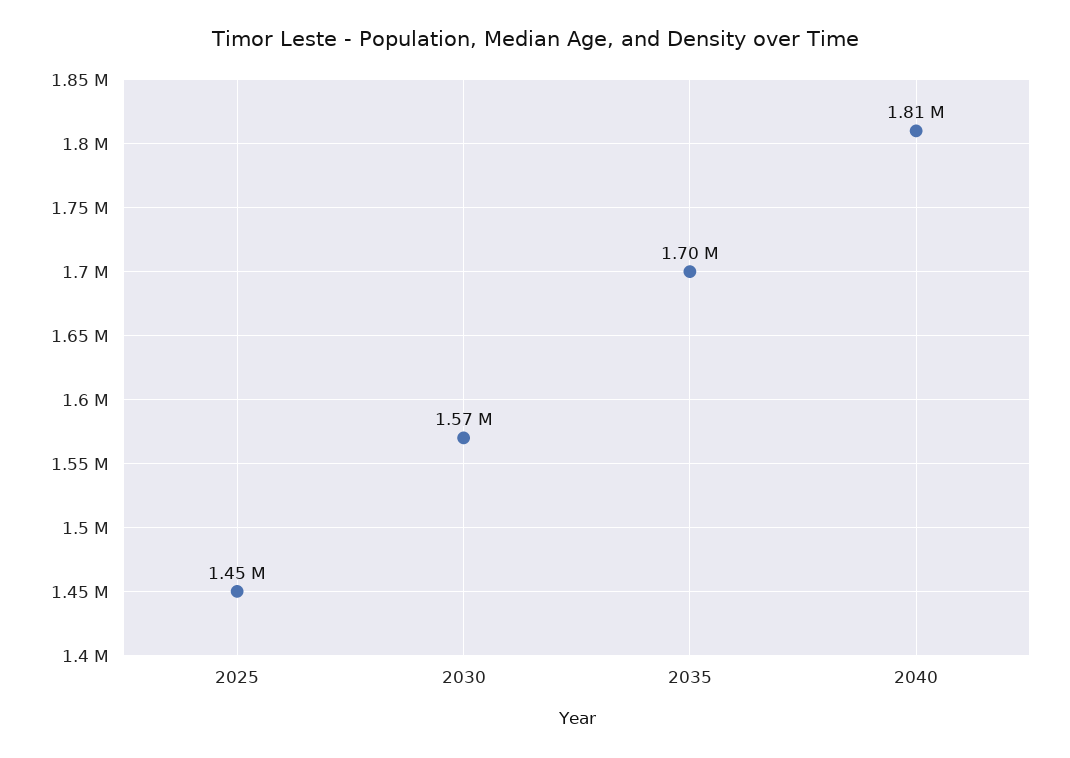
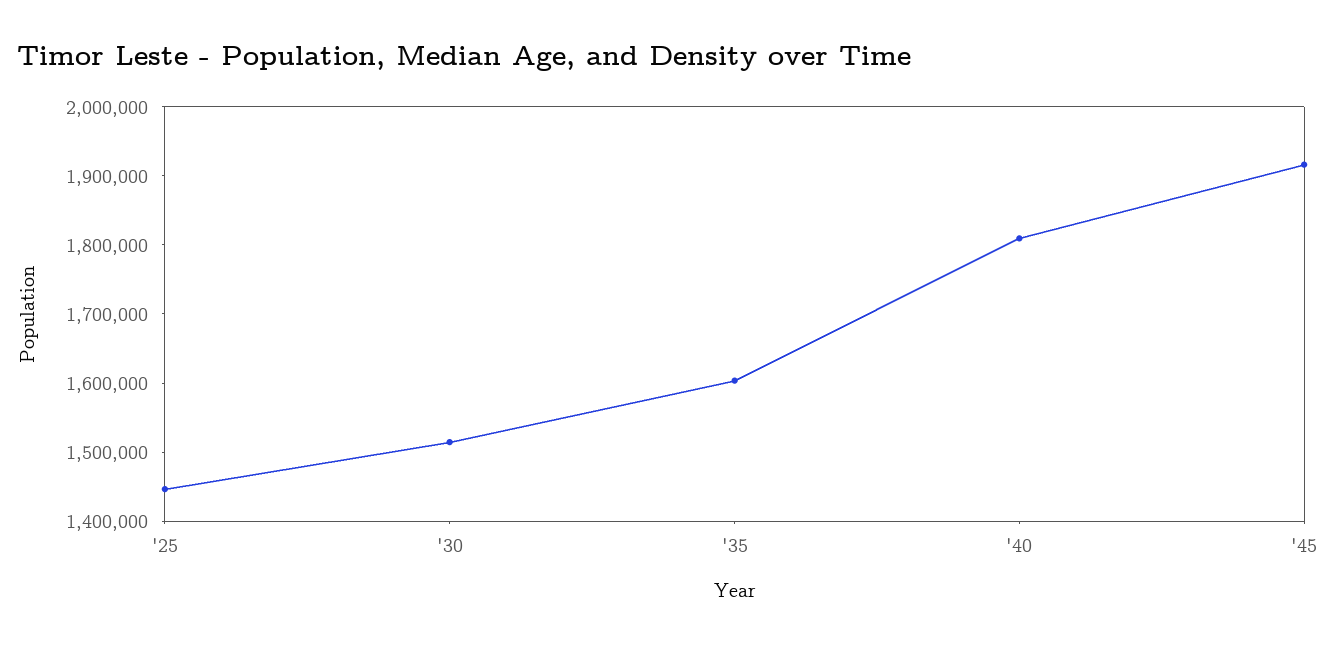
2030: 1570000 -> 1520000
2035: 1700000 -> 1600000
'45: none -> 1920000

